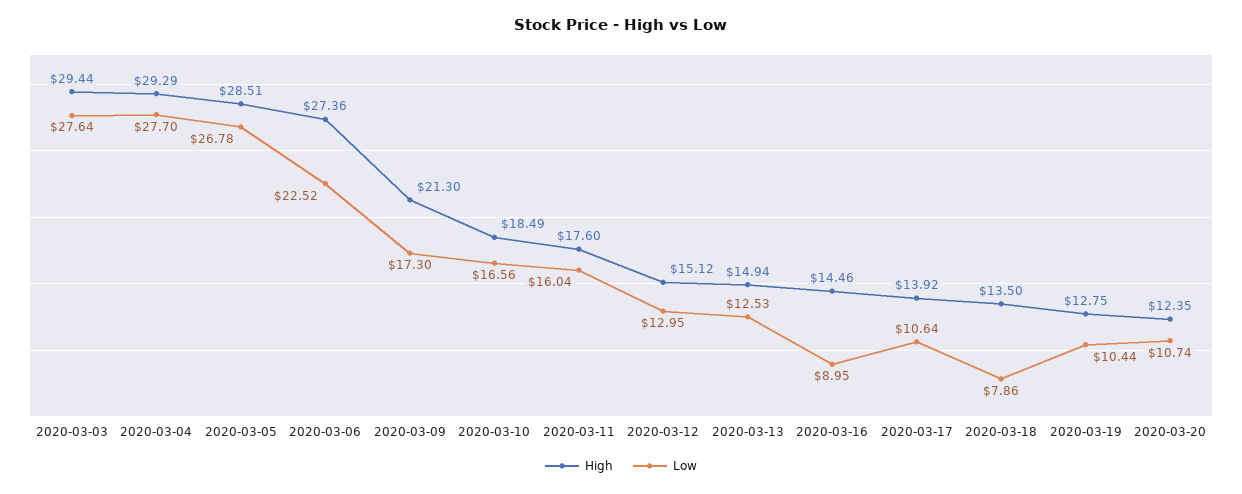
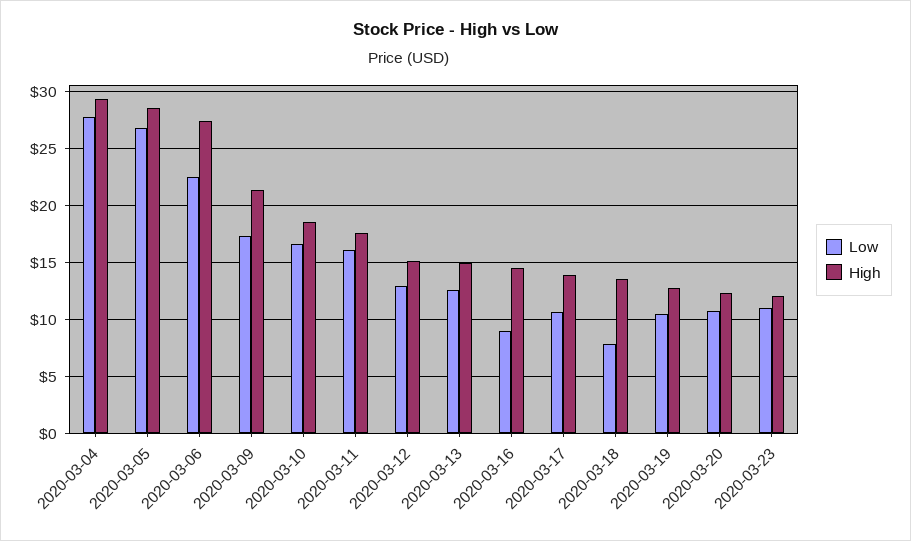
High, 2020-03-03: 29.44 -> none
Low, 2020-03-03: 27.64 -> none
Low, 2020-03-23: none -> 11
High, 2020-03-23: none -> 12

